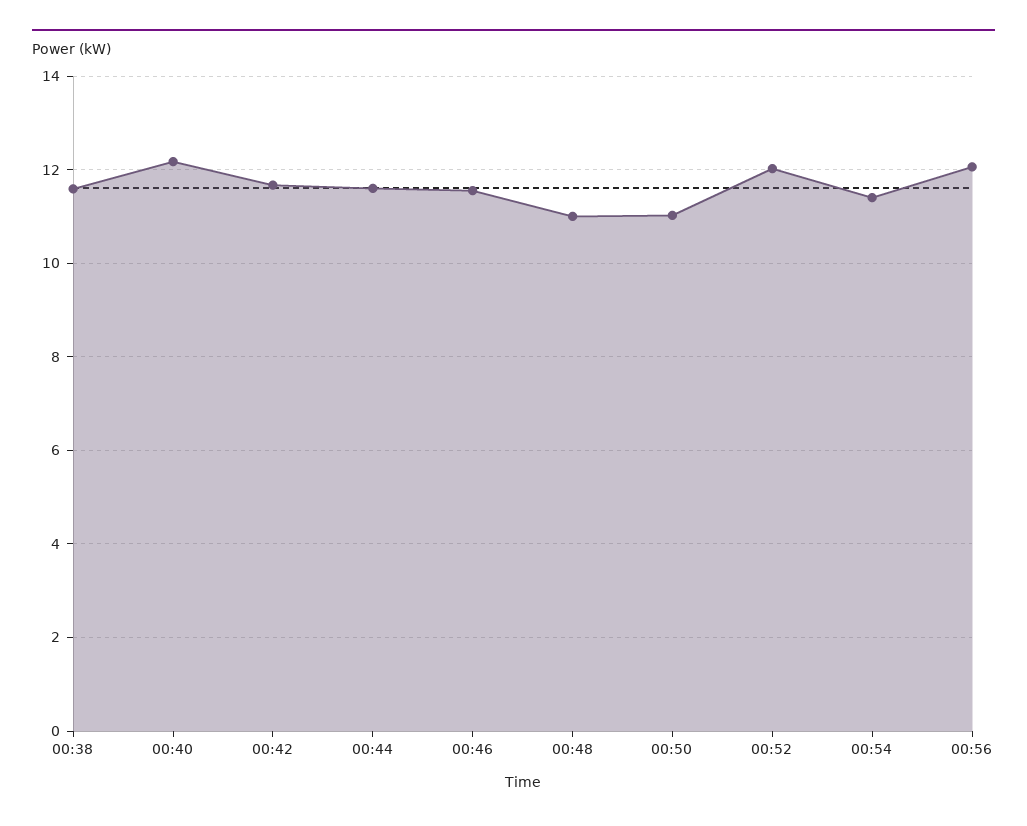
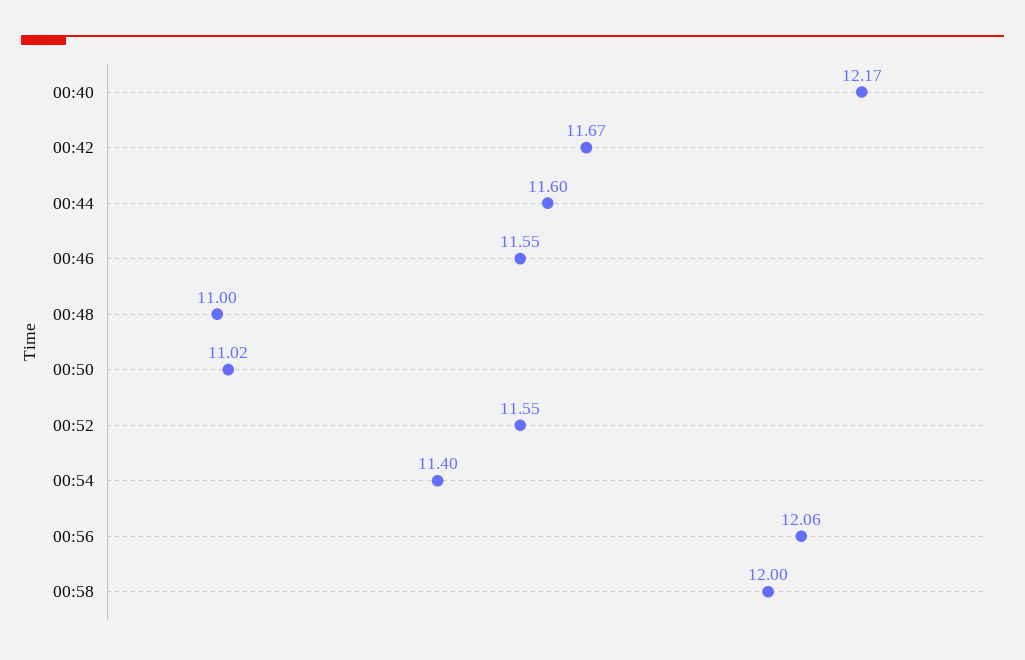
00:38: 11.6 -> none
00:52: 12 -> 11.55
00:58: none -> 12

